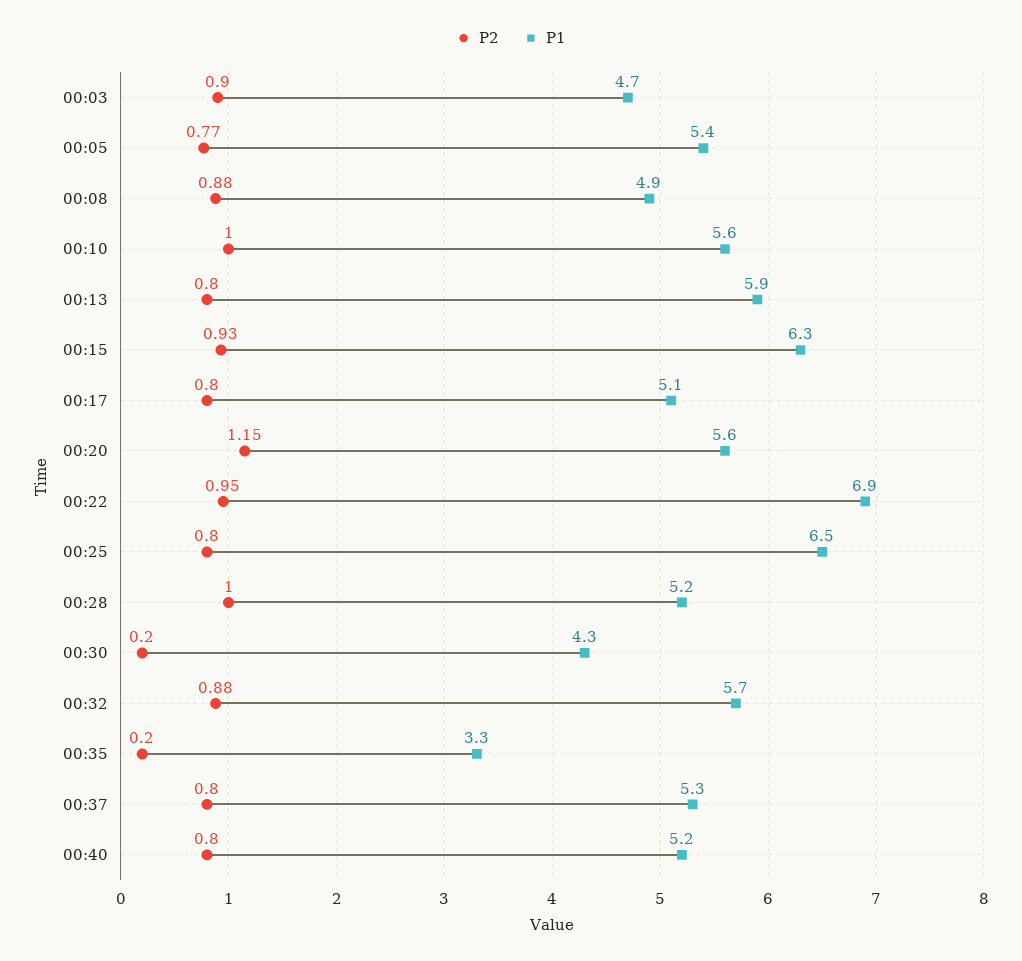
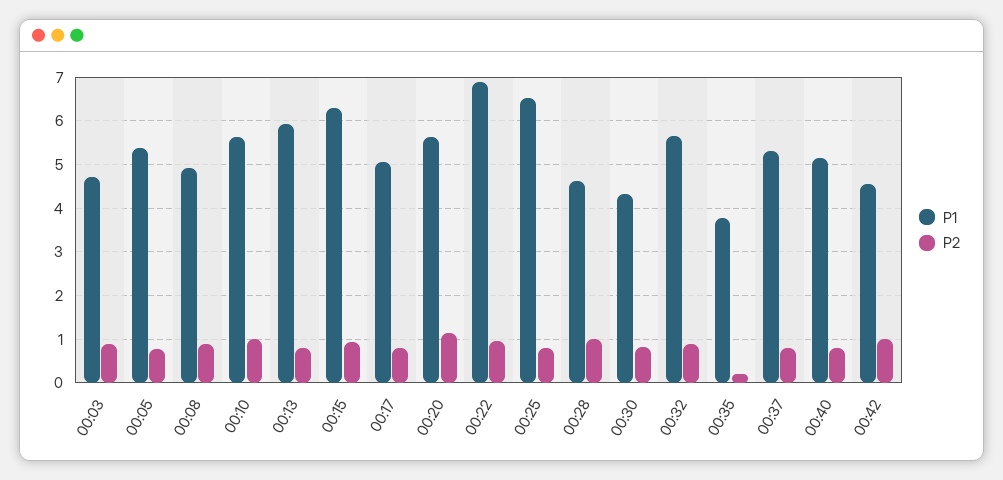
P1, 00:28: 5.2 -> 4.6
P2, 00:30: 0.2 -> 0.8
P1, 00:35: 3.3 -> 3.8
P1, 00:42: none -> 4.6
P2, 00:42: none -> 1

